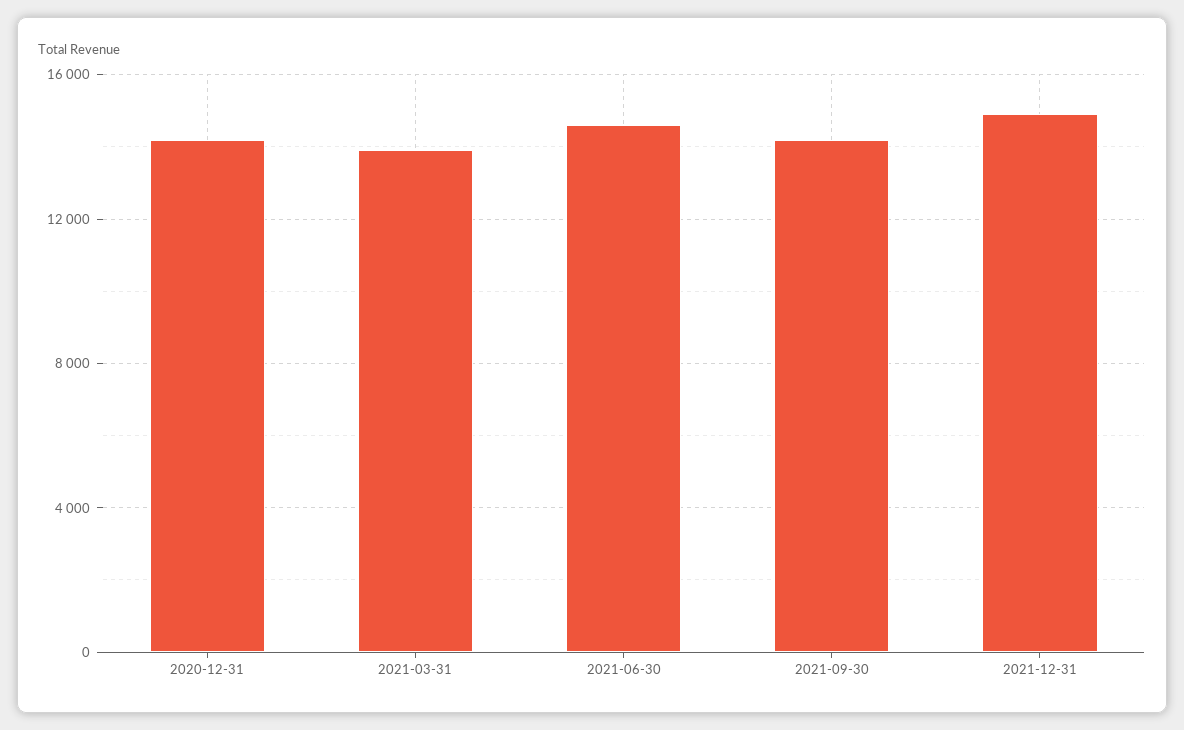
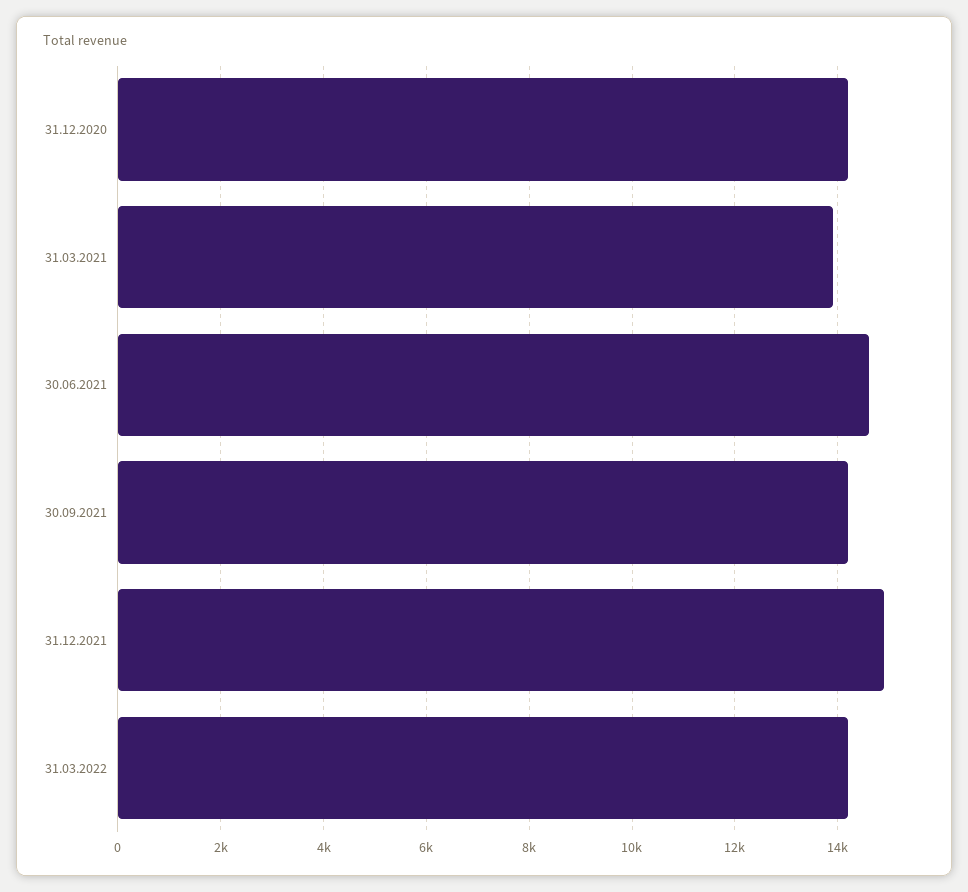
31.03.2022: none -> 14200

